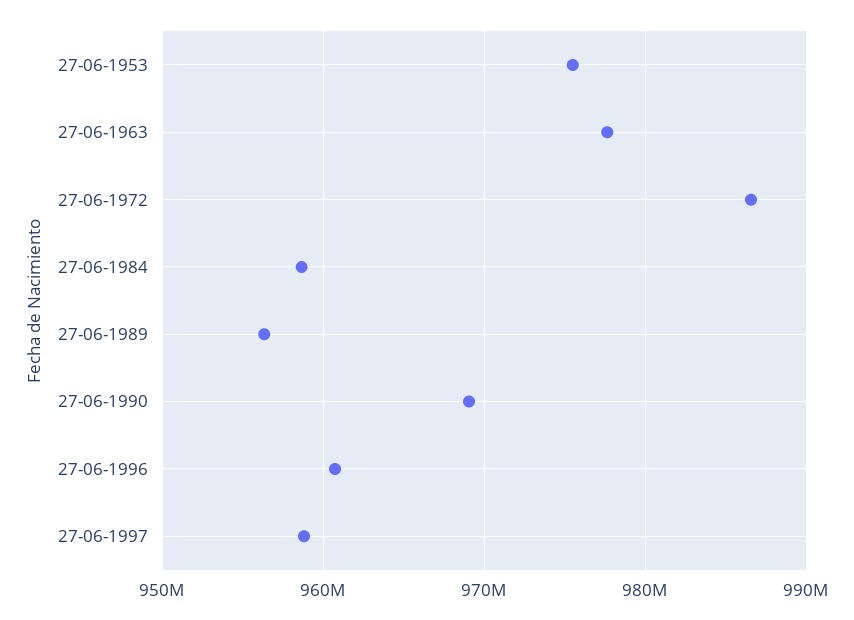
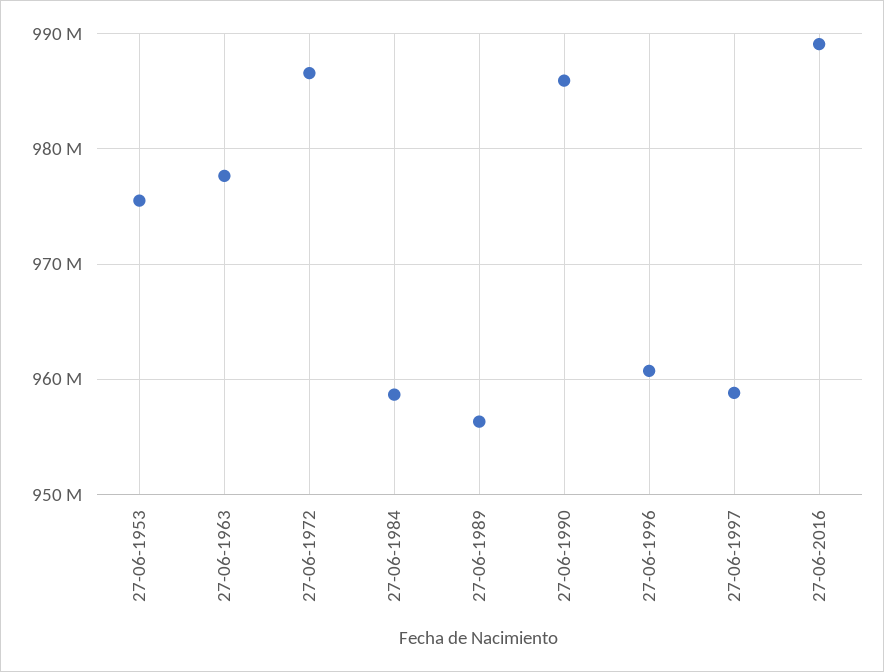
27-06-1990: 969000000 -> 986000000
27-06-2016: none -> 989000000

